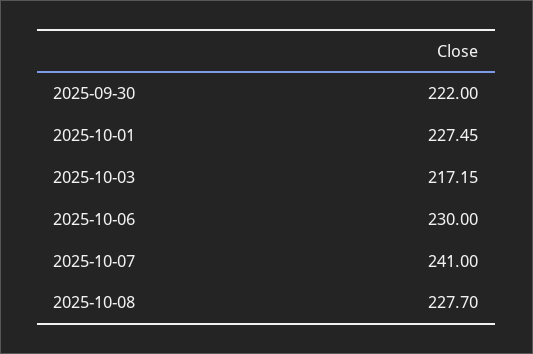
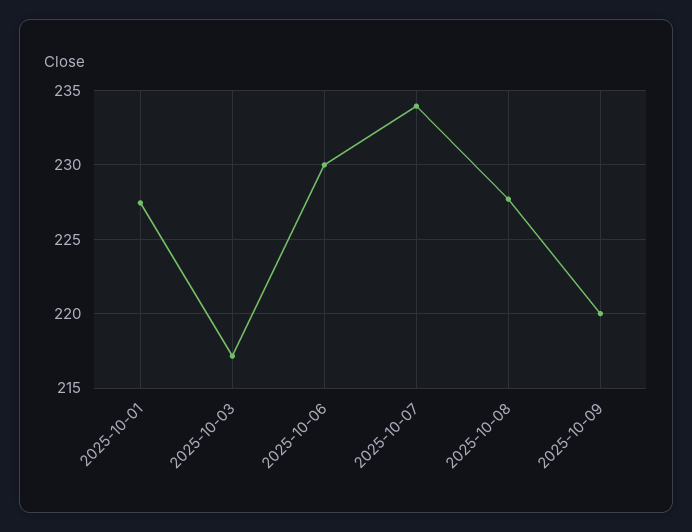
2025-09-30: 222 -> none
2025-10-07: 241 -> 234
2025-10-09: none -> 220

